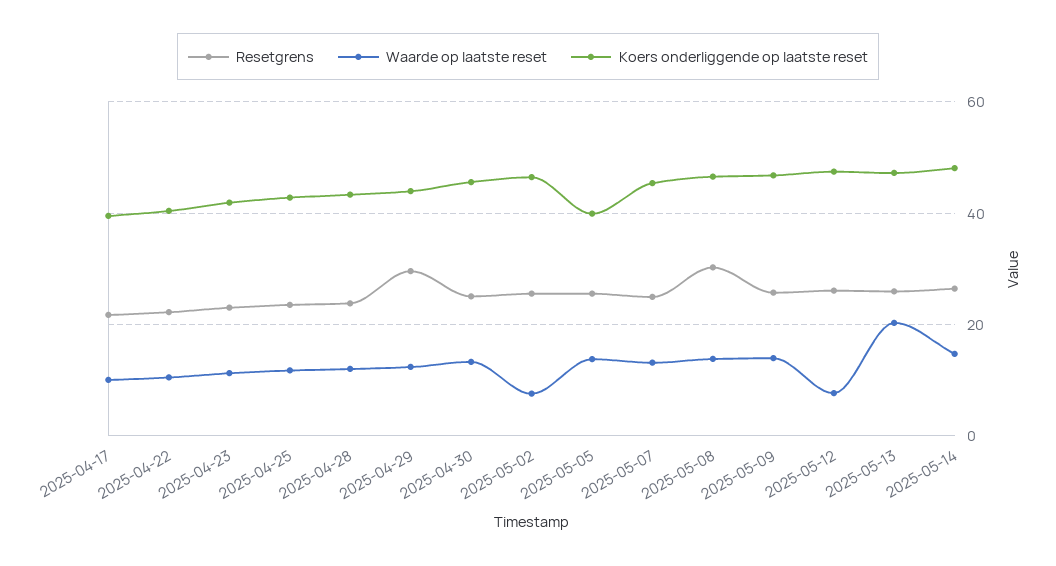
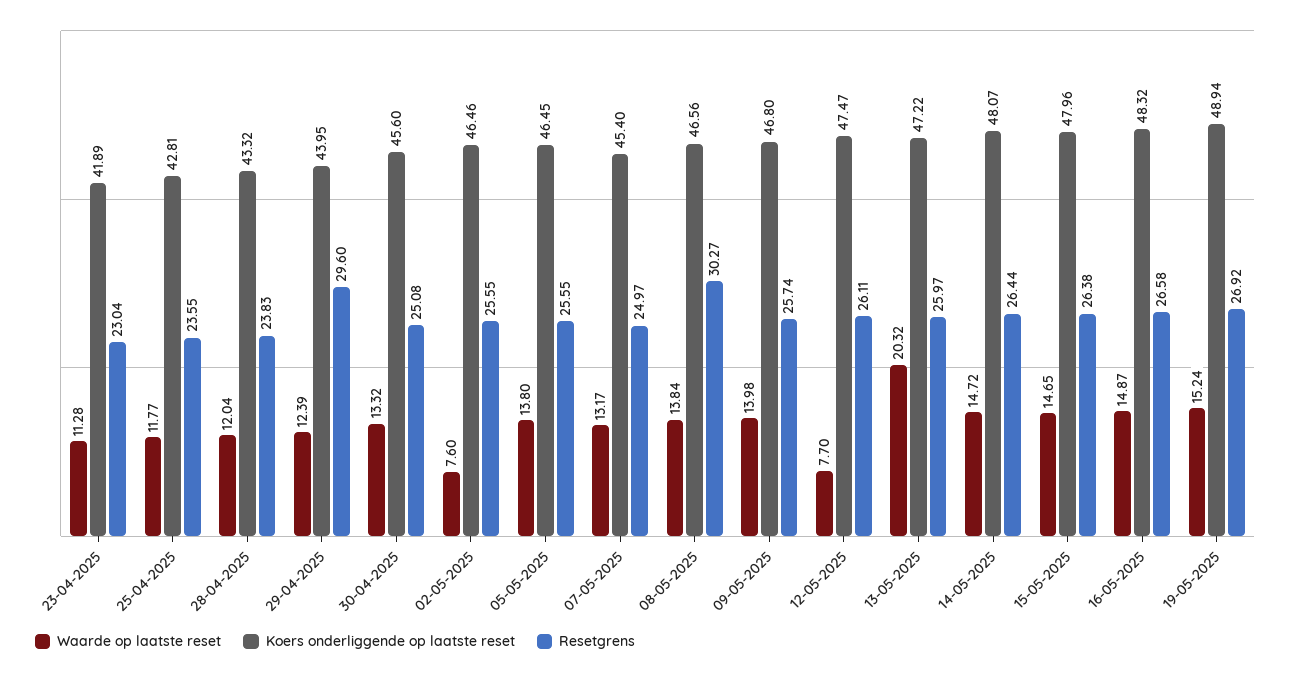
Resetgrens, 2025-04-17: 22 -> none
Waarde op laatste reset, 2025-04-17: 10 -> none
Koers onderliggende op laatste reset, 2025-04-17: 40 -> none
Resetgrens, 2025-04-22: 22 -> none
Waarde op laatste reset, 2025-04-22: 10 -> none
Koers onderliggende op laatste reset, 2025-04-22: 40 -> none
Koers onderliggende op laatste reset, 2025-05-05: 40 -> 46.45
Waarde op laatste reset, 15-05-2025: none -> 14.65
Koers onderliggende op laatste reset, 15-05-2025: none -> 47.96
Resetgrens, 15-05-2025: none -> 26.38
Waarde op laatste reset, 16-05-2025: none -> 14.87
Koers onderliggende op laatste reset, 16-05-2025: none -> 48.32
Resetgrens, 16-05-2025: none -> 26.58
Waarde op laatste reset, 19-05-2025: none -> 15.24
Koers onderliggende op laatste reset, 19-05-2025: none -> 48.94
Resetgrens, 19-05-2025: none -> 26.92

